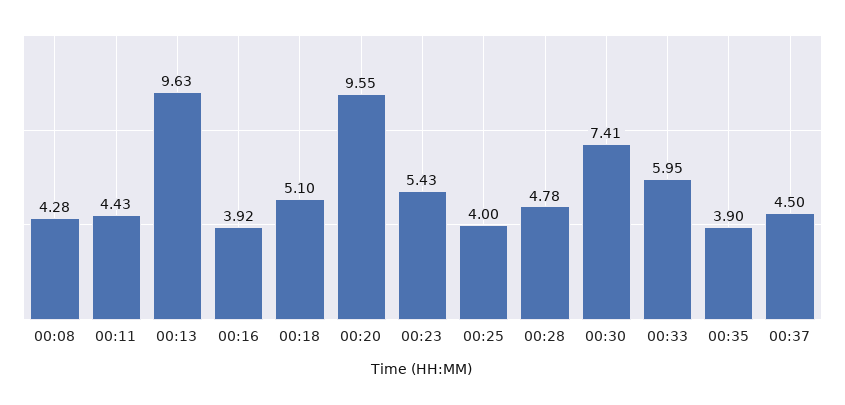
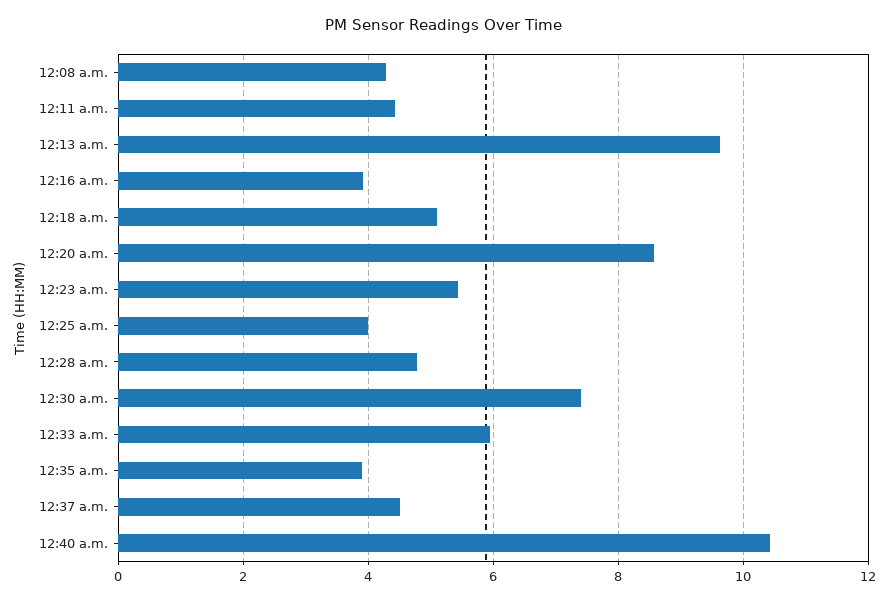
00:20: 9.55 -> 8.6
12:40 a.m.: none -> 10.4

